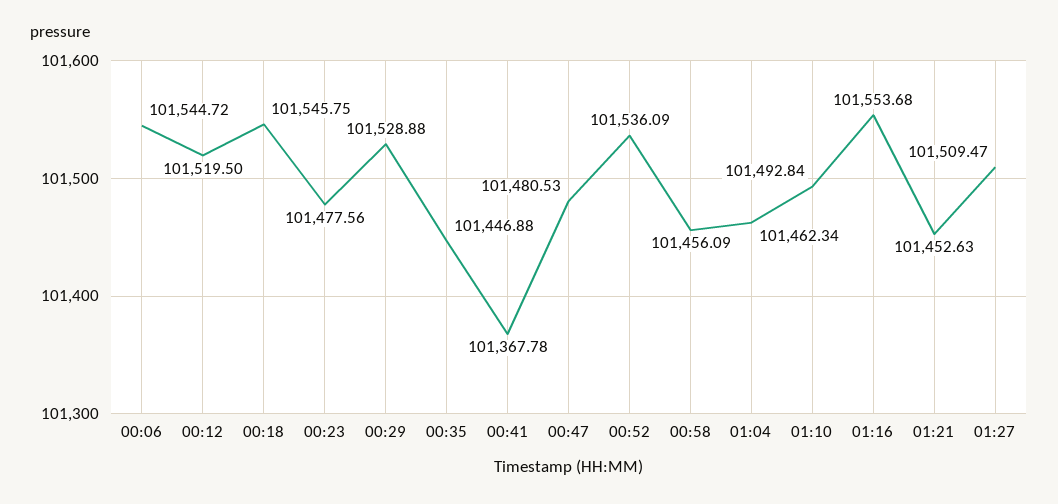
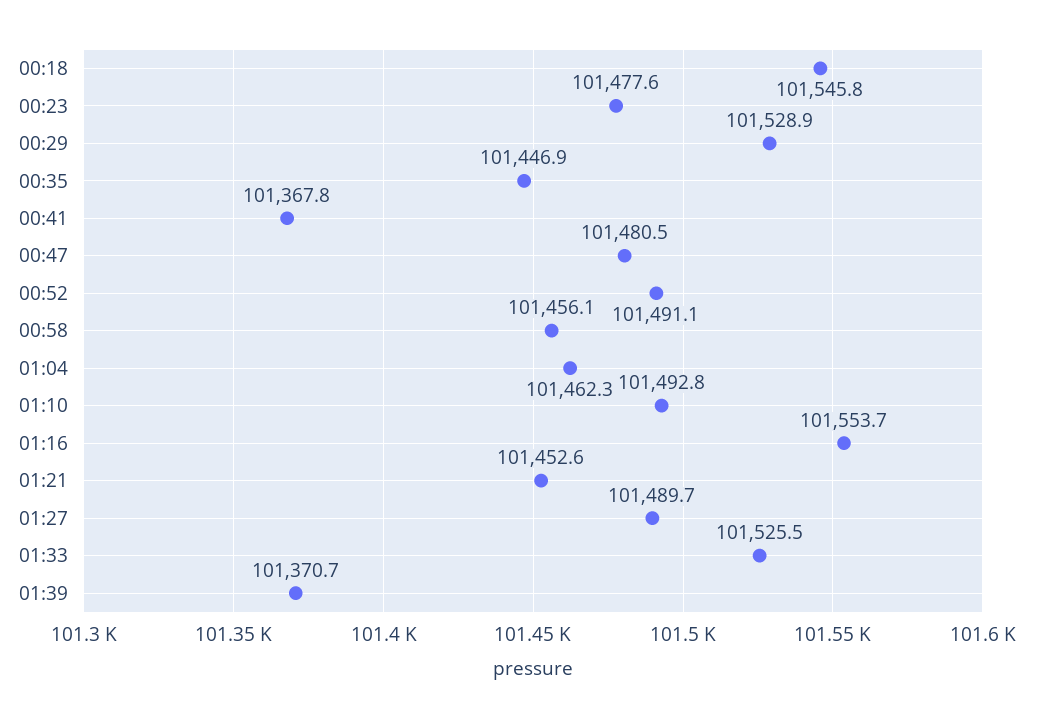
00:06: 101544.72 -> none
00:12: 101519.5 -> none
00:52: 101536.09 -> 101491.1
01:27: 101509.47 -> 101489.7
01:33: none -> 101525.5
01:39: none -> 101370.7

